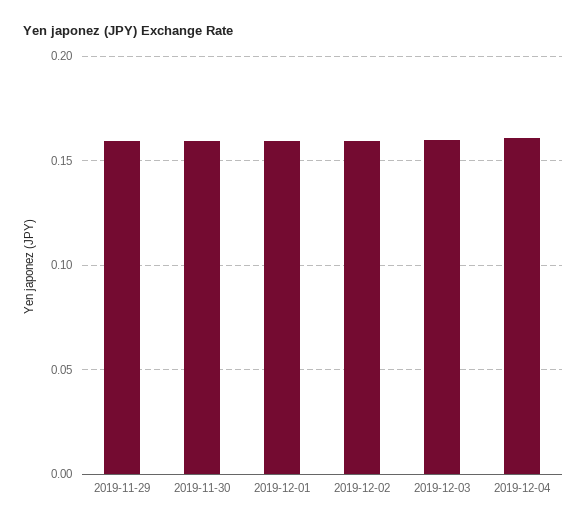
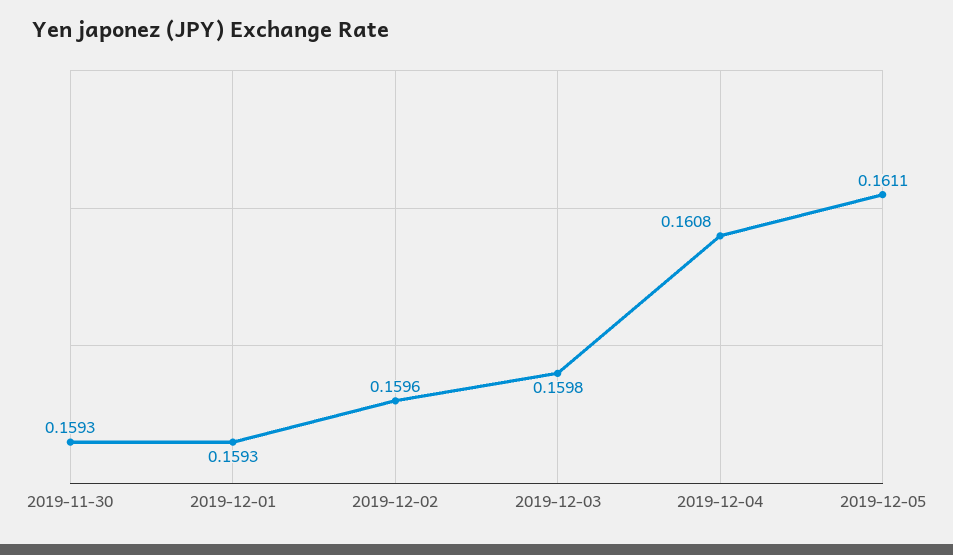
2019-11-29: 0.16 -> none
2019-12-05: none -> 0.1611

